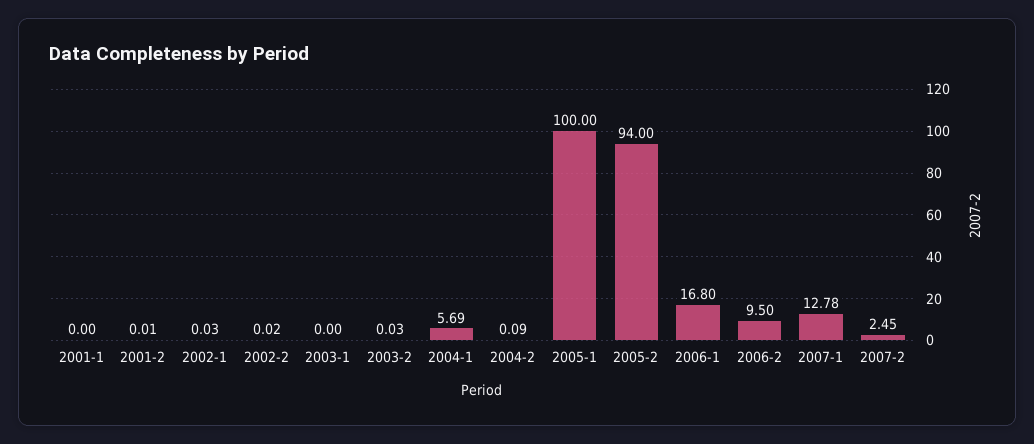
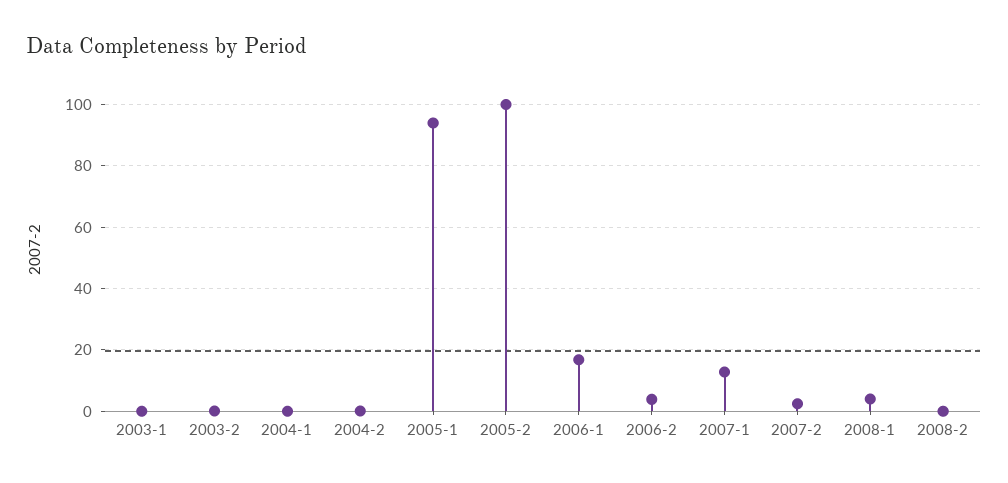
2001-1: 0 -> none
2001-2: 0.01 -> none
2002-1: 0.03 -> none
2002-2: 0.02 -> none
2004-1: 5.69 -> 0
2005-1: 100 -> 94
2005-2: 94 -> 100
2006-2: 9.5 -> 4
2008-1: none -> 4
2008-2: none -> 0

